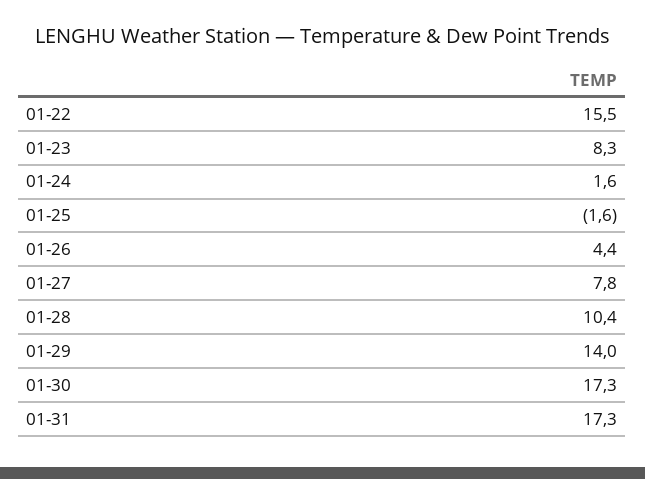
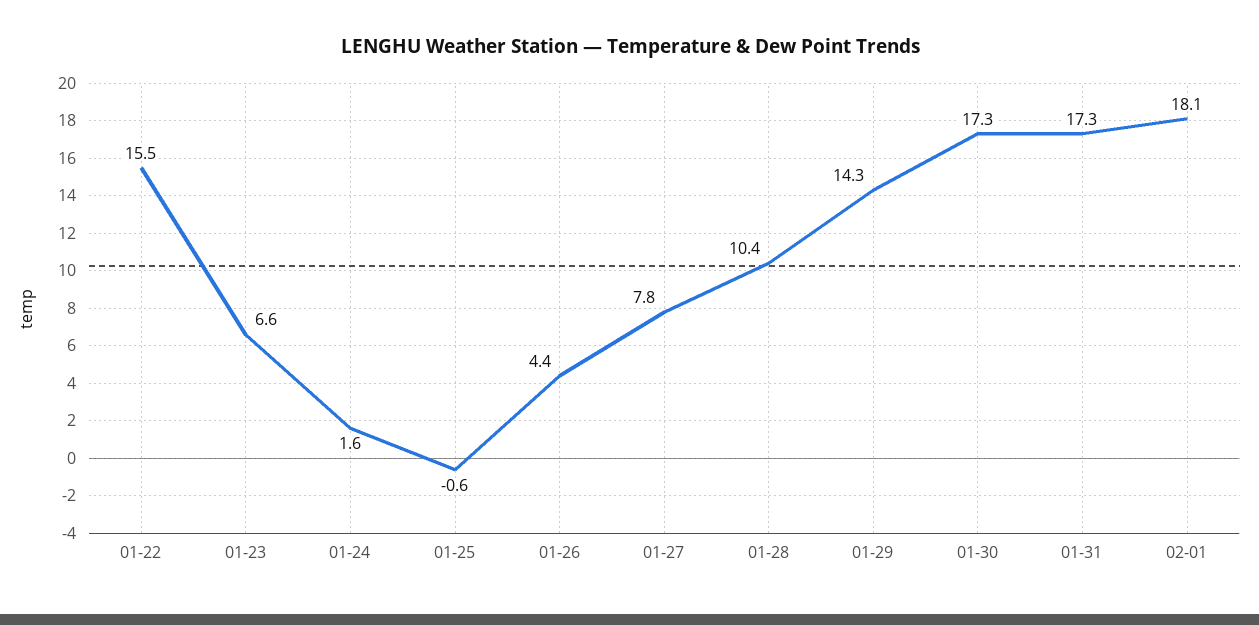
01-23: 8.3 -> 6.6
01-25: -1.6 -> -0.6
01-29: 14 -> 14.3
02-01: none -> 18.1

